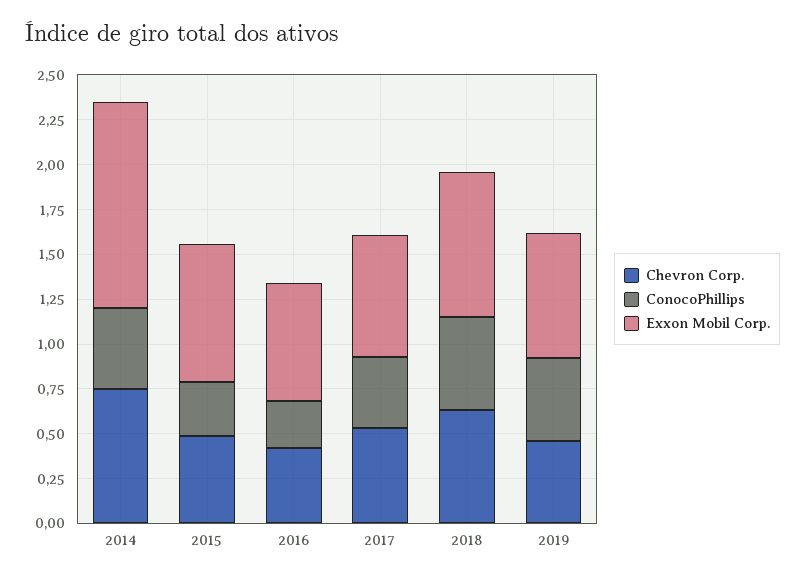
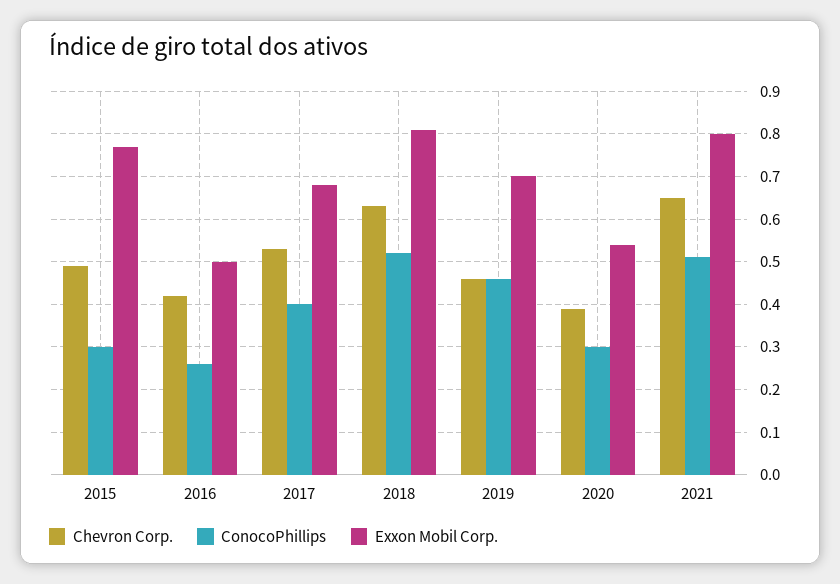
Chevron Corp., 2014: 0.75 -> none
ConocoPhillips, 2014: 0.45 -> none
Exxon Mobil Corp., 2014: 1.15 -> none
Exxon Mobil Corp., 2016: 0.65 -> 0.5
Chevron Corp., 2020: none -> 0.4
ConocoPhillips, 2020: none -> 0.3
Exxon Mobil Corp., 2020: none -> 0.55
Chevron Corp., 2021: none -> 0.65
ConocoPhillips, 2021: none -> 0.5
Exxon Mobil Corp., 2021: none -> 0.8

